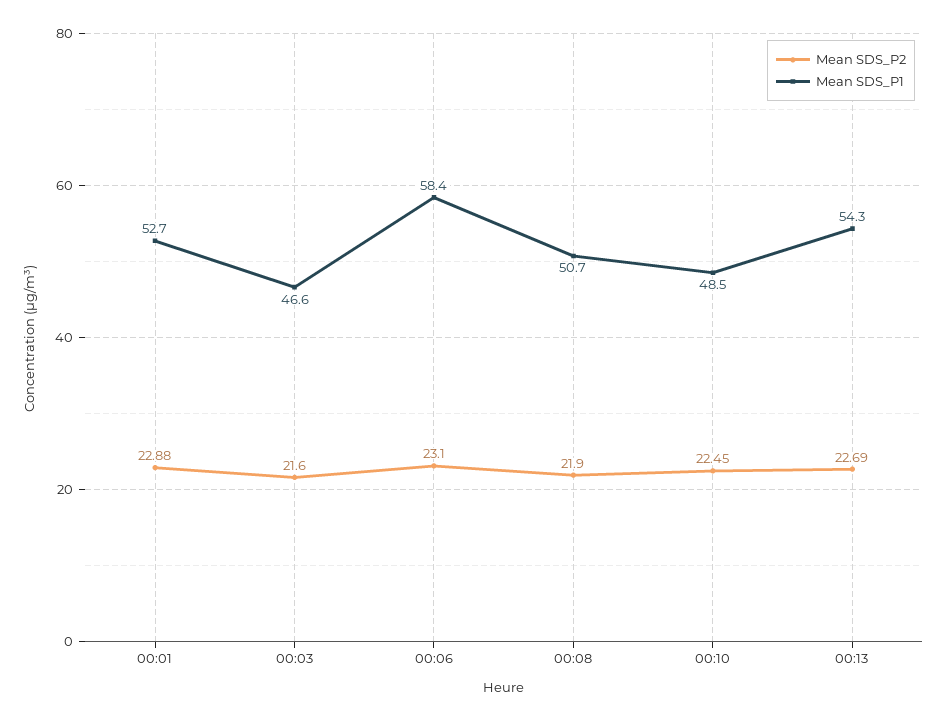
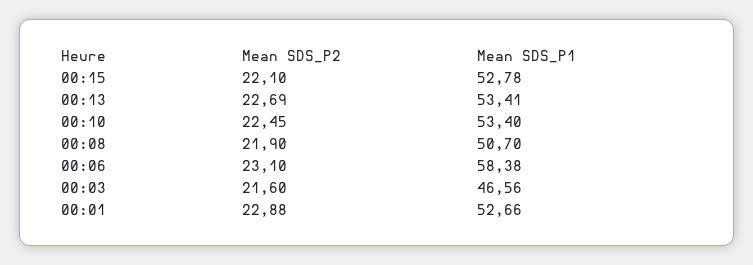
Mean SDS_P1, 00:10: 48.5 -> 53.4
Mean SDS_P1, 00:13: 54.3 -> 53.41
Mean SDS_P2, 00:15: none -> 22.1
Mean SDS_P1, 00:15: none -> 52.78

